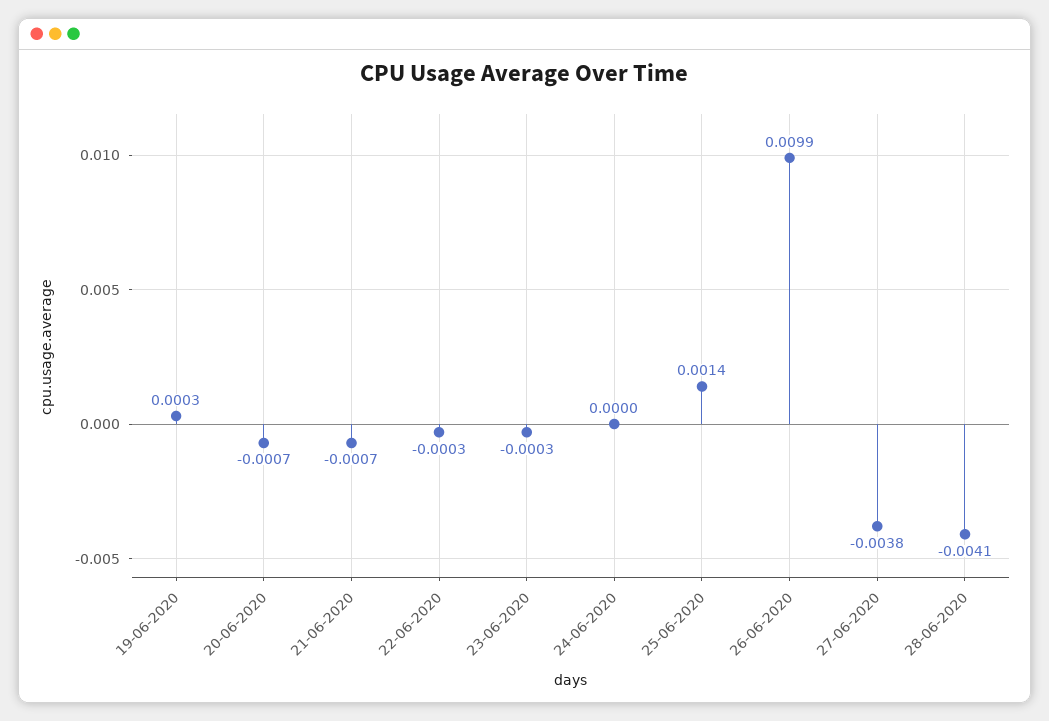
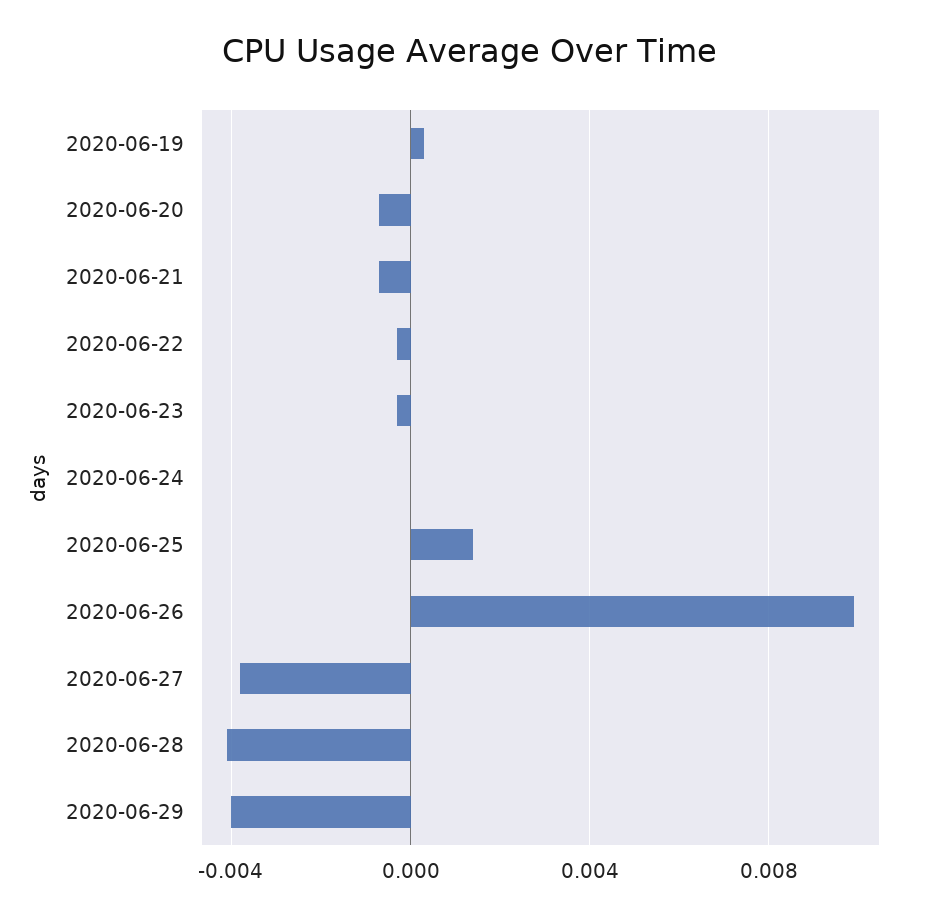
2020-06-29: none -> -0.004

